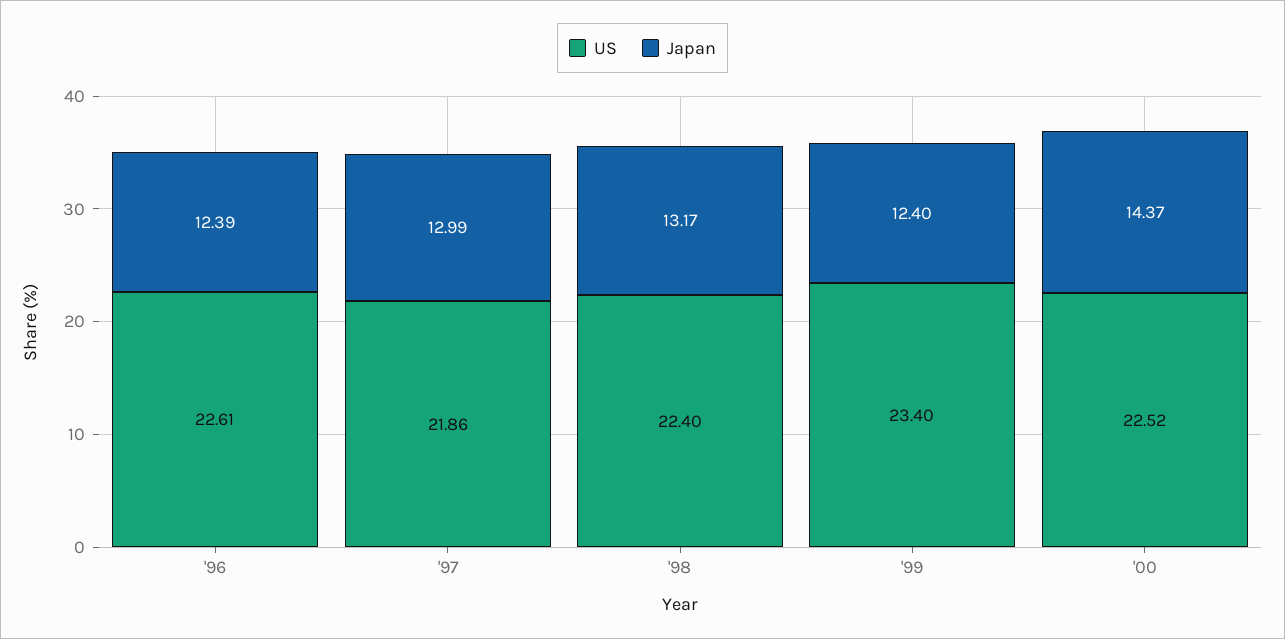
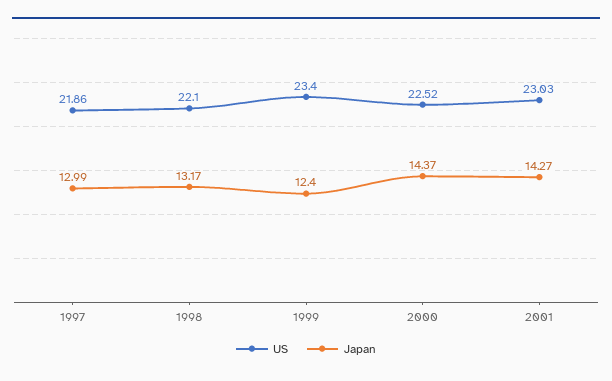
US, '96: 22.61 -> none
Japan, '96: 12.39 -> none
US, '98: 22.4 -> 22.1
US, 2001: none -> 23.03
Japan, 2001: none -> 14.27

